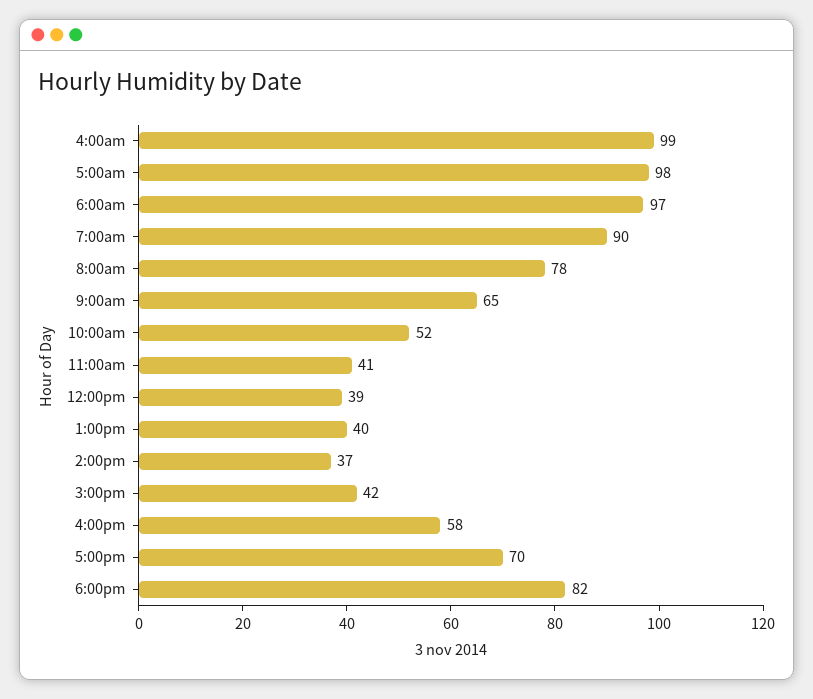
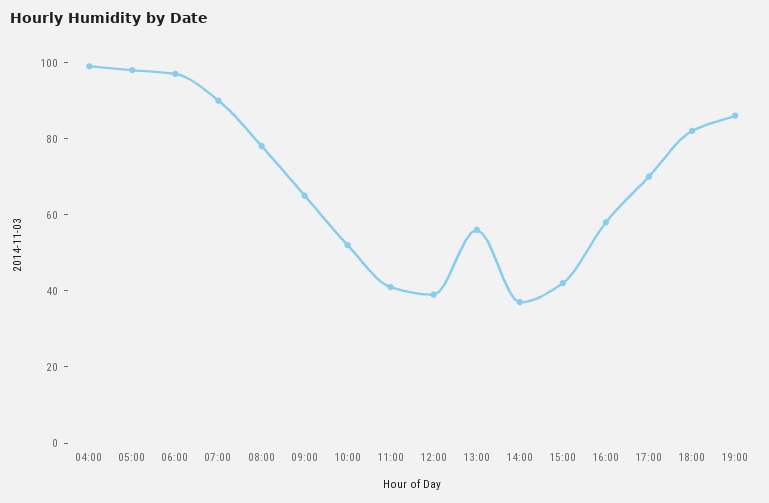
1:00pm: 40 -> 55
19:00: none -> 85

